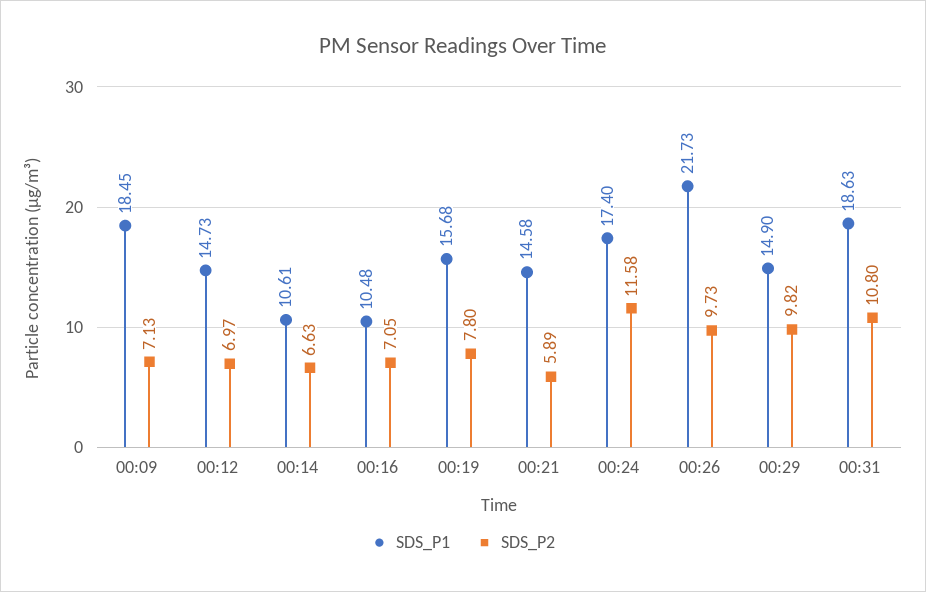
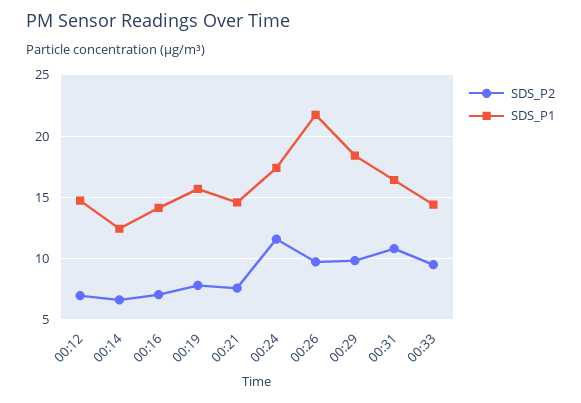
SDS_P1, 00:09: 18.45 -> none
SDS_P2, 00:09: 7.13 -> none
SDS_P1, 00:14: 10.61 -> 12.5
SDS_P1, 00:16: 10.48 -> 14
SDS_P2, 00:21: 5.89 -> 7.5
SDS_P1, 00:29: 14.9 -> 18.5
SDS_P1, 00:31: 18.63 -> 16.5
SDS_P2, 00:33: none -> 9.5
SDS_P1, 00:33: none -> 14.5

